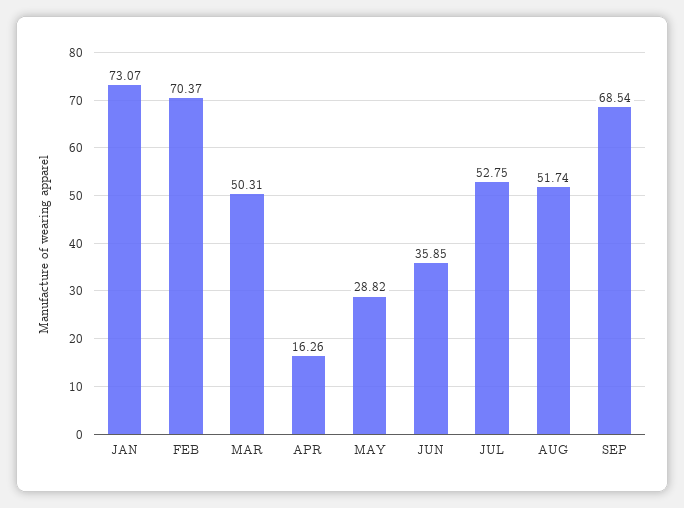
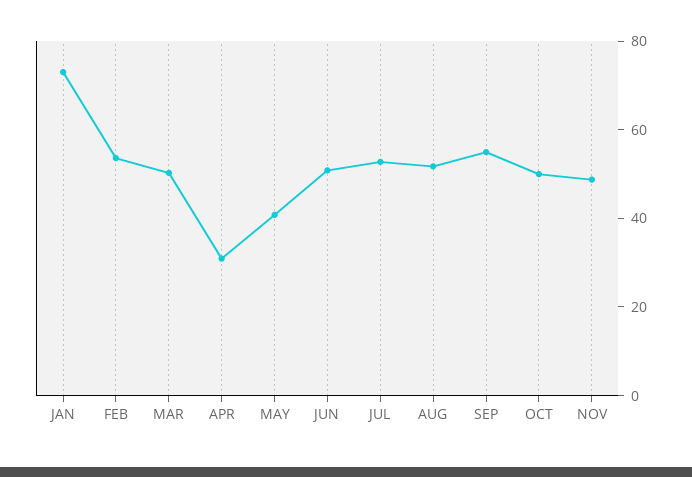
FEB: 70.37 -> 55
APR: 16.26 -> 30
MAY: 28.82 -> 40
JUN: 35.85 -> 50
SEP: 68.54 -> 55
OCT: none -> 50
NOV: none -> 50

